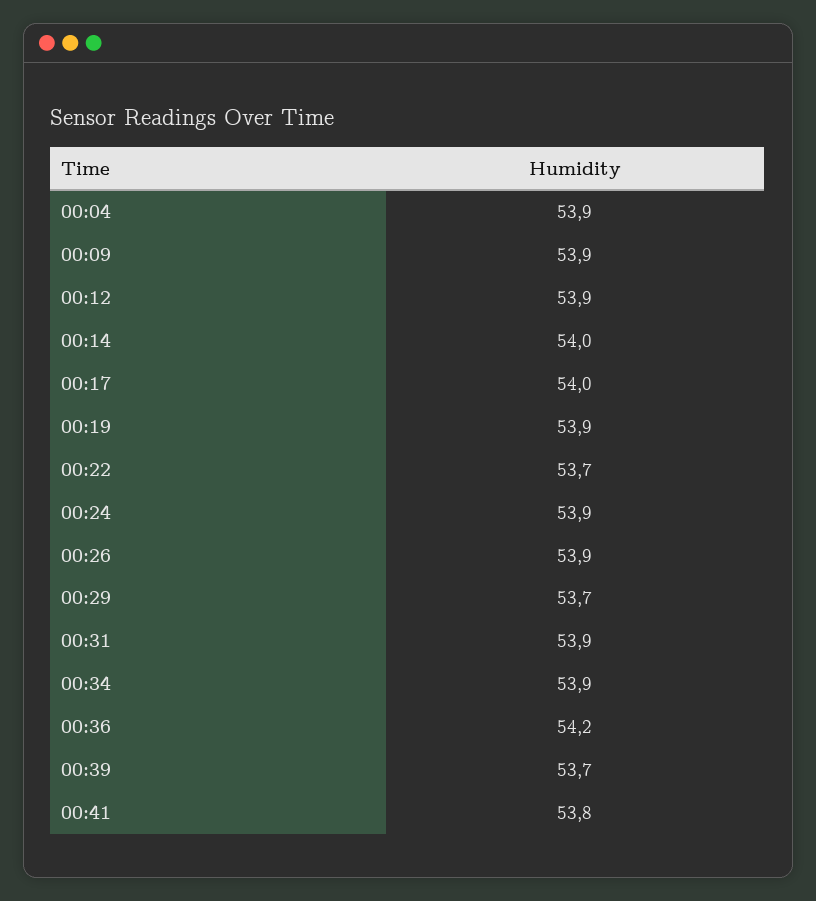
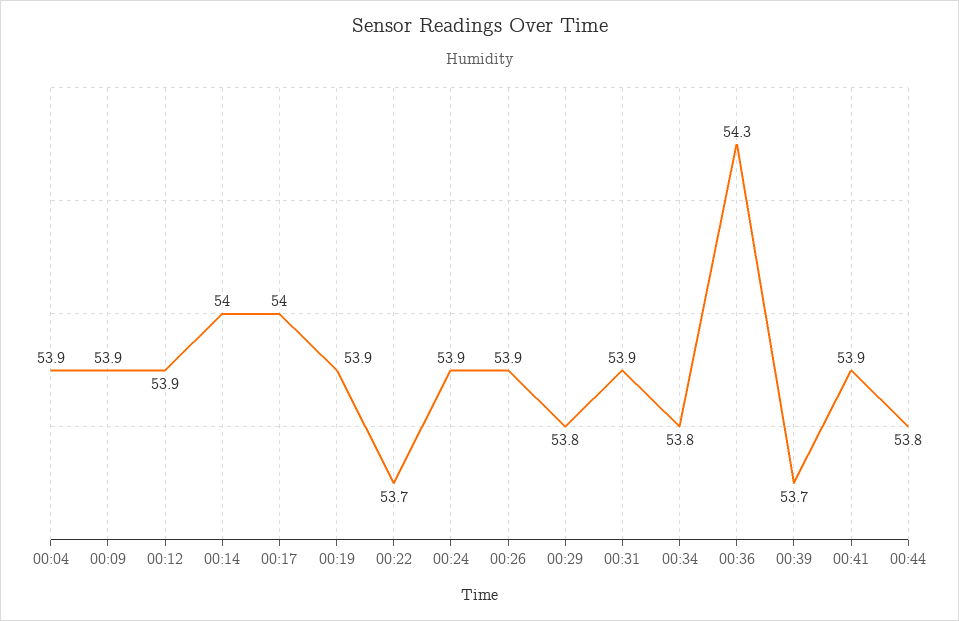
00:29: 53.7 -> 53.8
00:34: 53.9 -> 53.8
00:36: 54.2 -> 54.3
00:41: 53.8 -> 53.9
00:44: none -> 53.8

